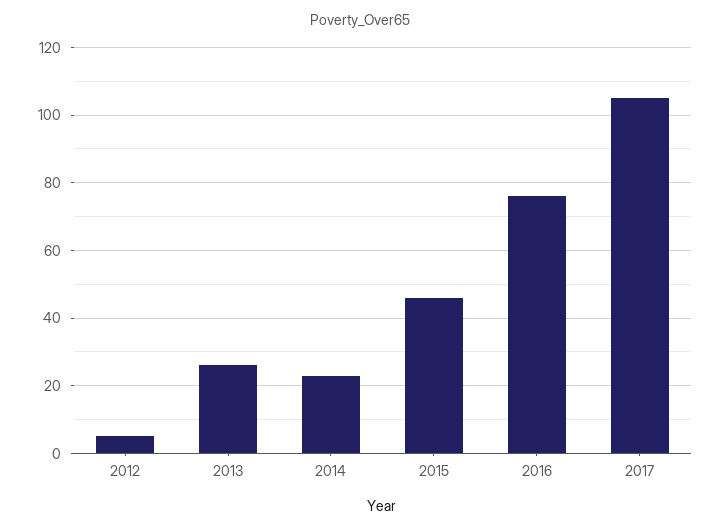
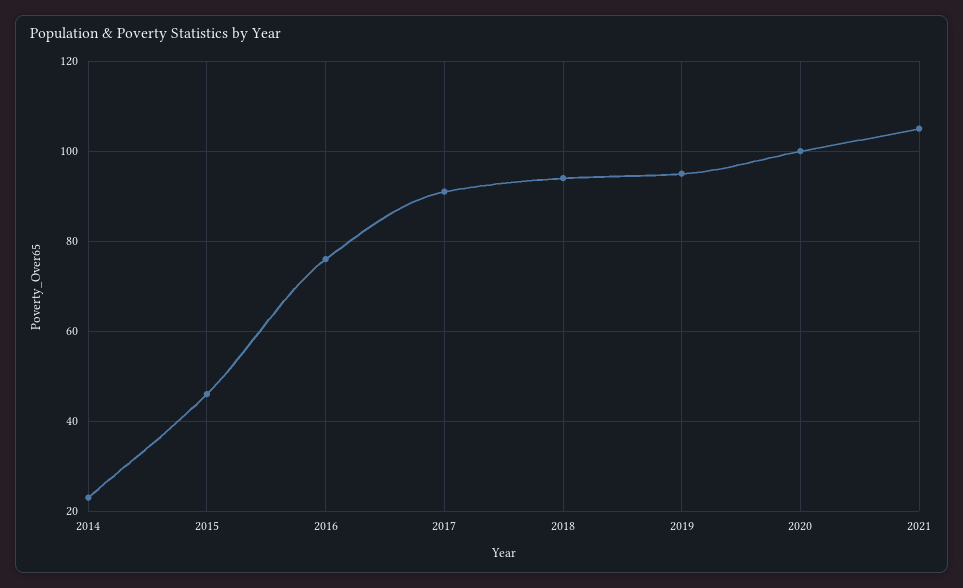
2012: 5 -> none
2013: 25 -> none
2017: 105 -> 90
2018: none -> 95
2019: none -> 95
2020: none -> 100
2021: none -> 105

